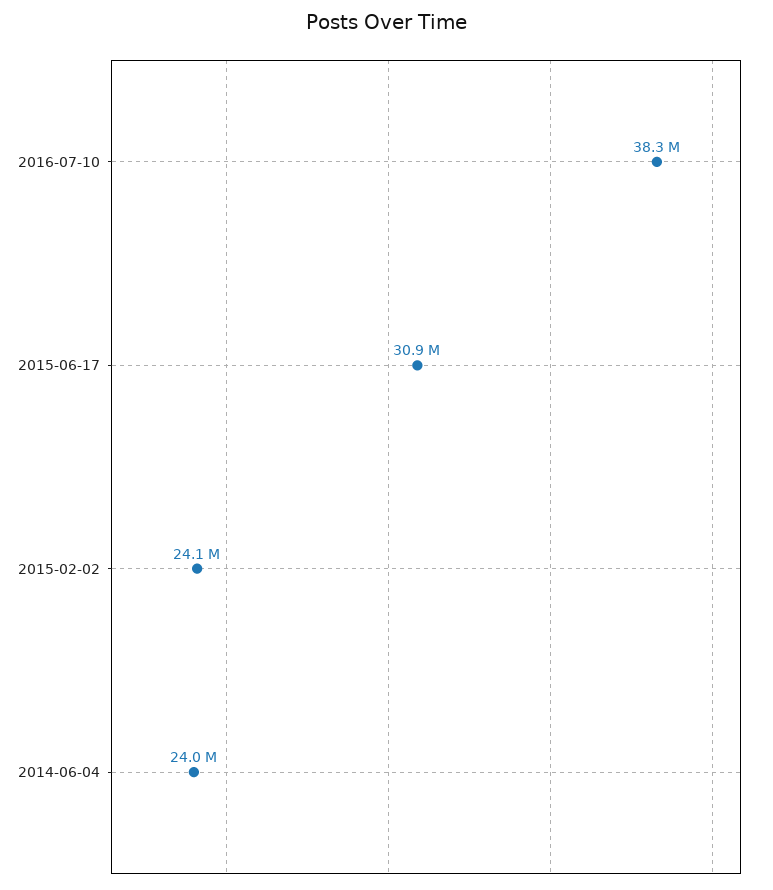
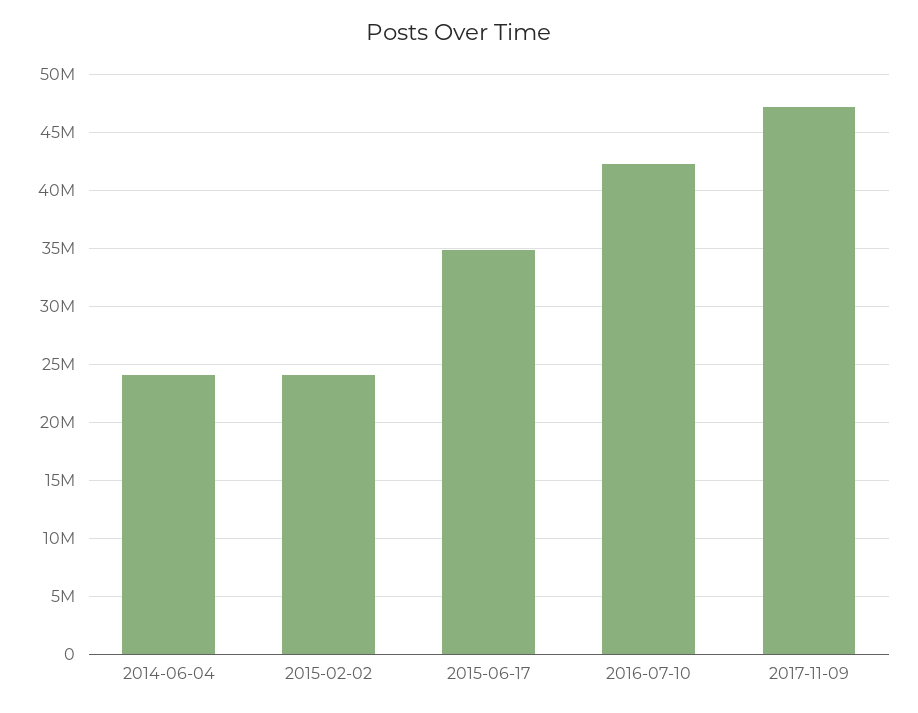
2016-07-10: 38300000 -> 42000000
2015-06-17: 30900000 -> 35000000
2017-11-09: none -> 47000000

